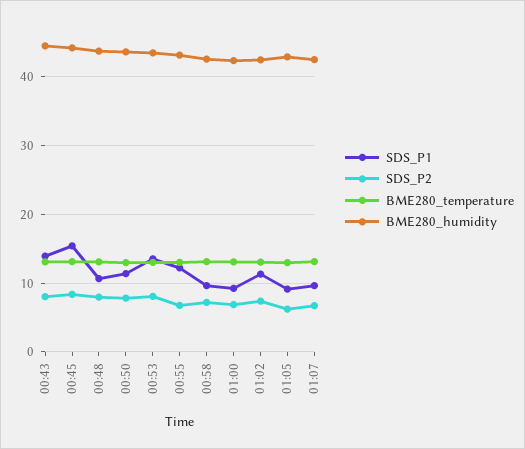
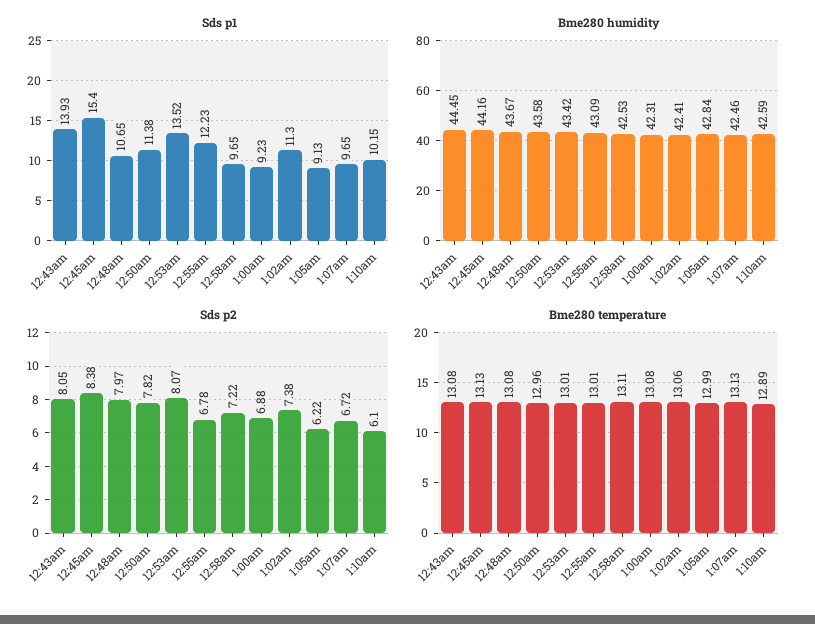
SDS_P1, 1:10am: none -> 10.15
BME280_humidity, 1:10am: none -> 42.59
SDS_P2, 1:10am: none -> 6.1
BME280_temperature, 1:10am: none -> 12.89

